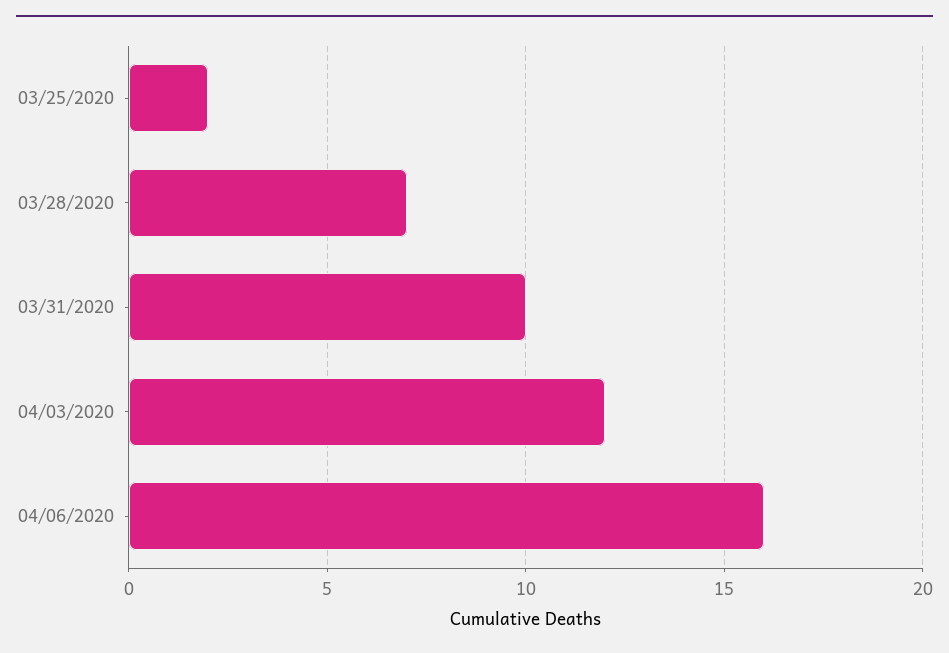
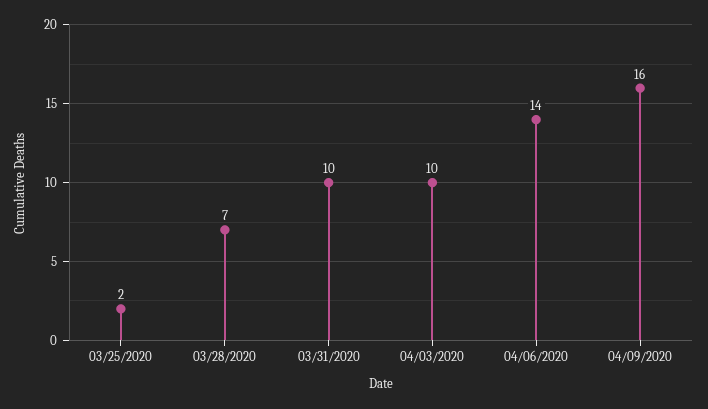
04/03/2020: 12 -> 10
04/06/2020: 16 -> 14
04/09/2020: none -> 16

